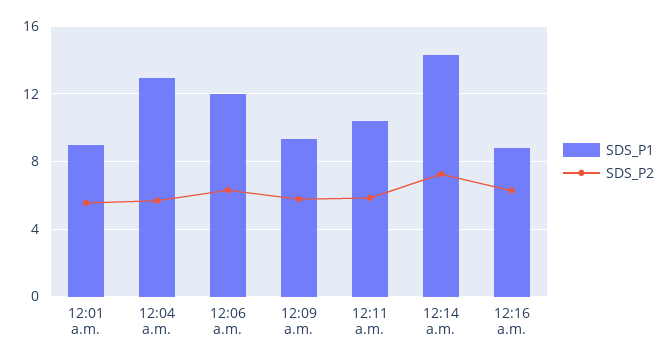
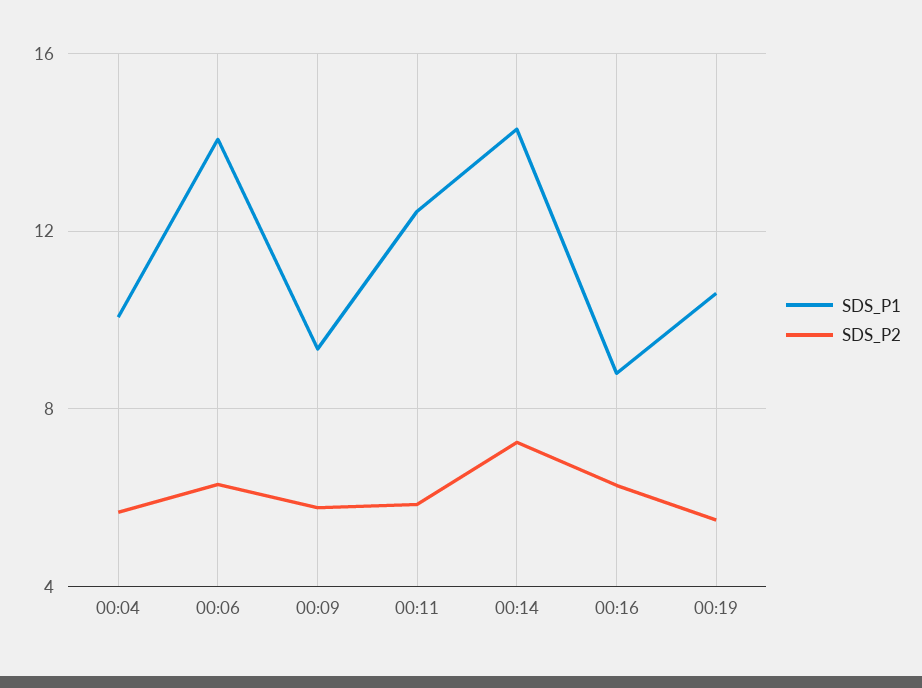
SDS_P1, 12:01 a.m.: 9 -> none
SDS_P2, 12:01 a.m.: 5.5 -> none
SDS_P1, 12:04 a.m.: 13 -> 10
SDS_P1, 12:06 a.m.: 12 -> 14
SDS_P1, 12:11 a.m.: 10.5 -> 12.5
SDS_P1, 00:19: none -> 10.5
SDS_P2, 00:19: none -> 5.5

